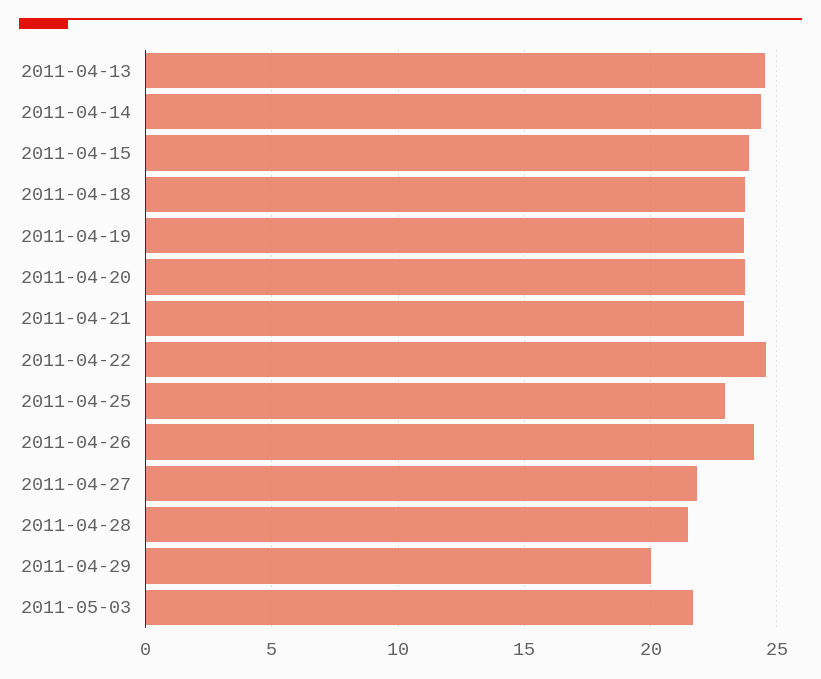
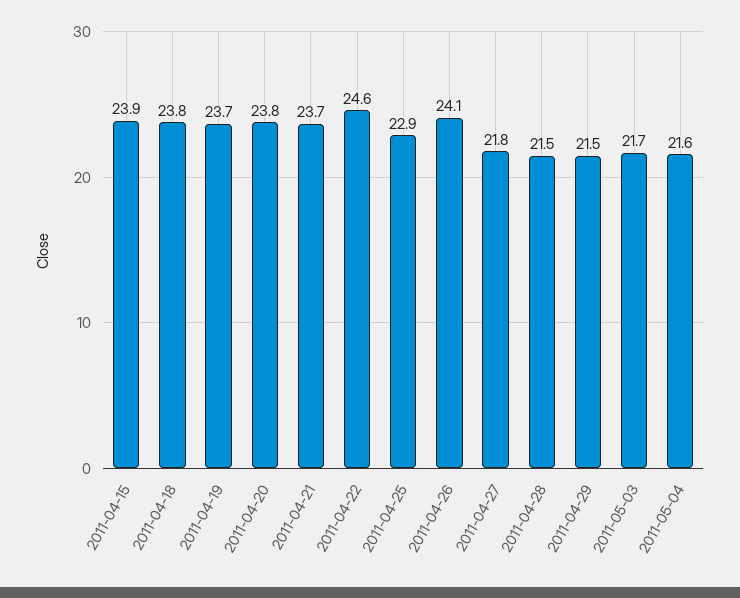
2011-04-13: 24.5 -> none
2011-04-14: 24.5 -> none
2011-04-29: 20 -> 21.5
2011-05-04: none -> 21.6

